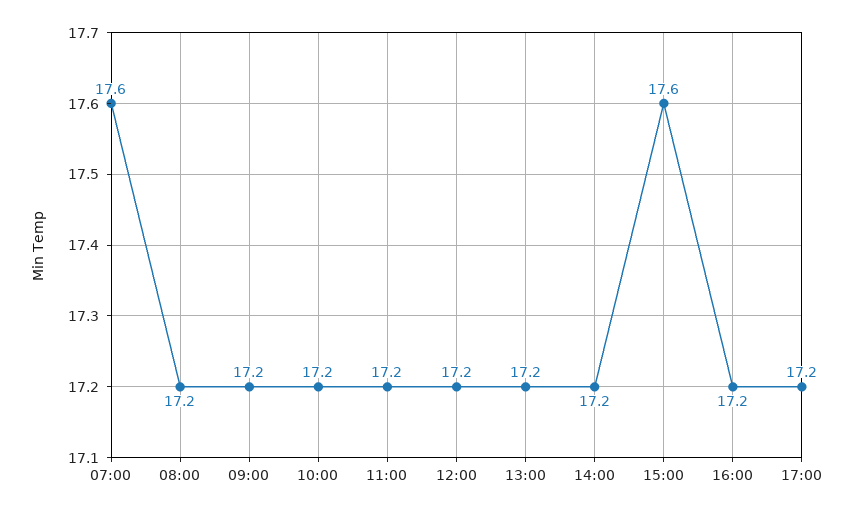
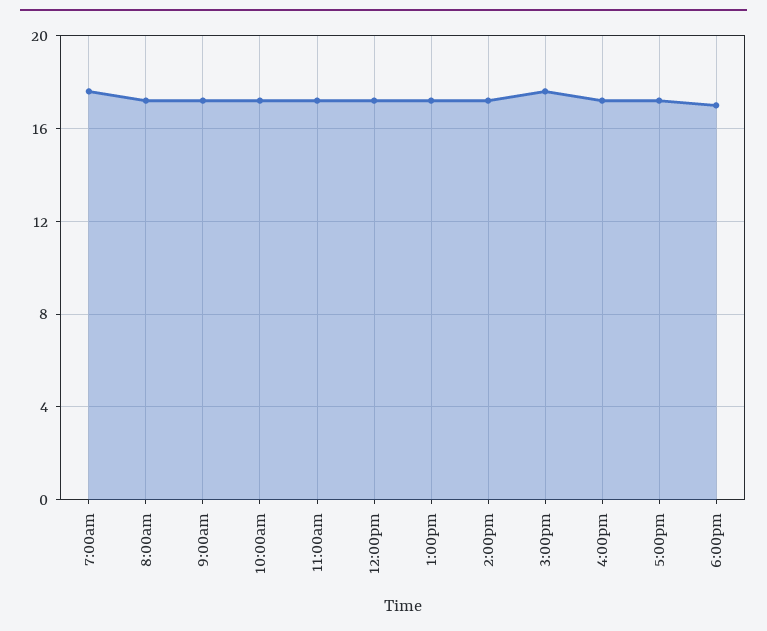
6:00pm: none -> 17

